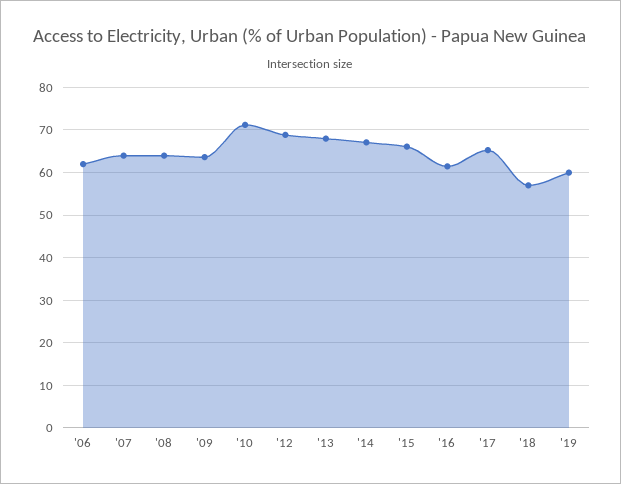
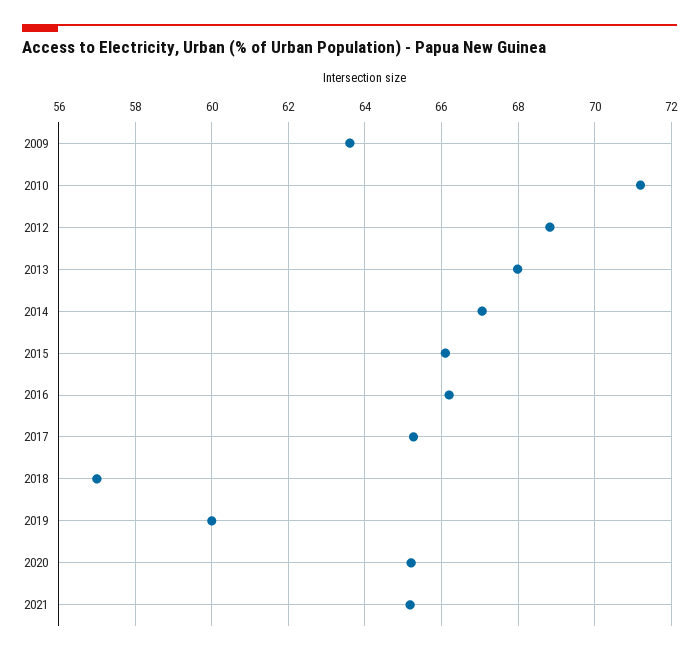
'06: 62 -> none
'07: 64 -> none
'08: 64 -> none
'16: 62 -> 66.2
2020: none -> 65.2
2021: none -> 65.2

